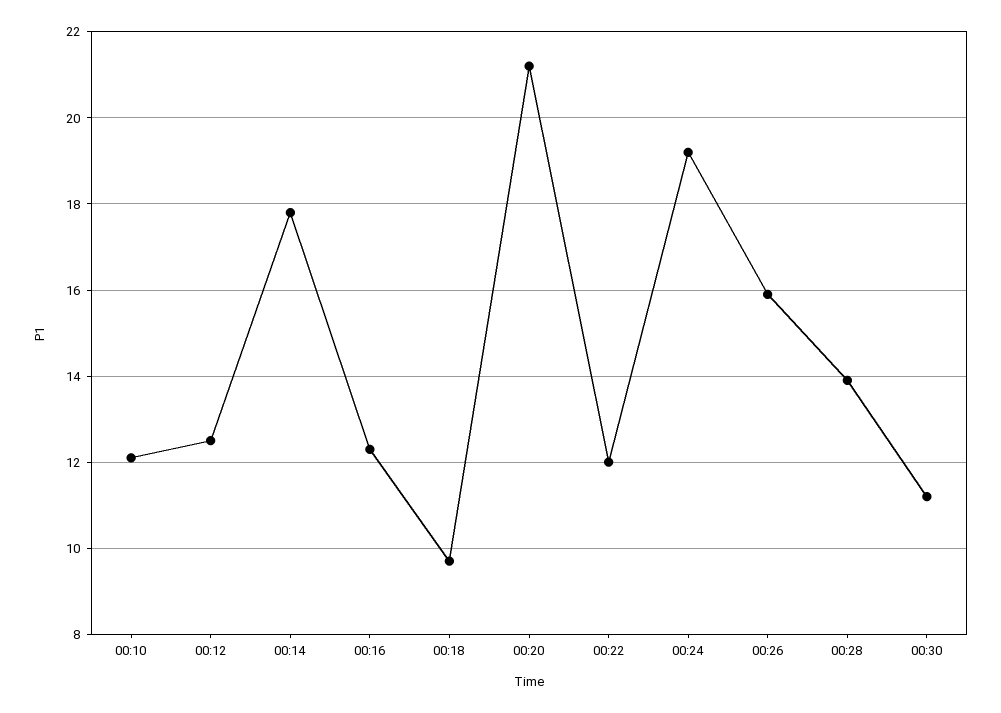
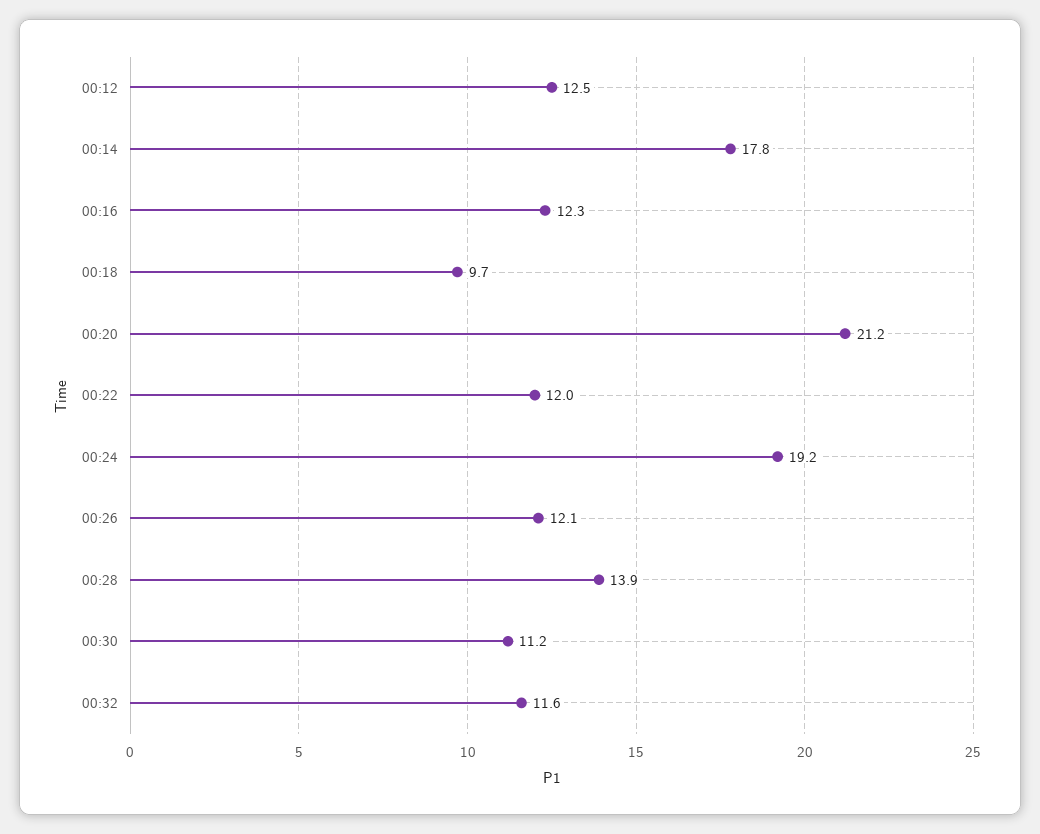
00:10: 12 -> none
00:26: 16 -> 12.1
00:32: none -> 11.6

